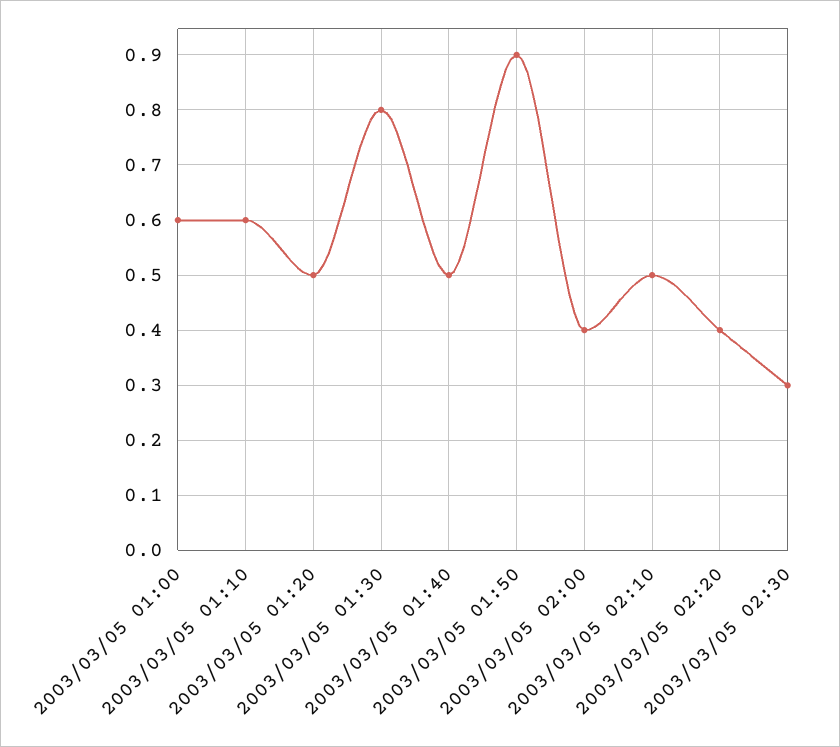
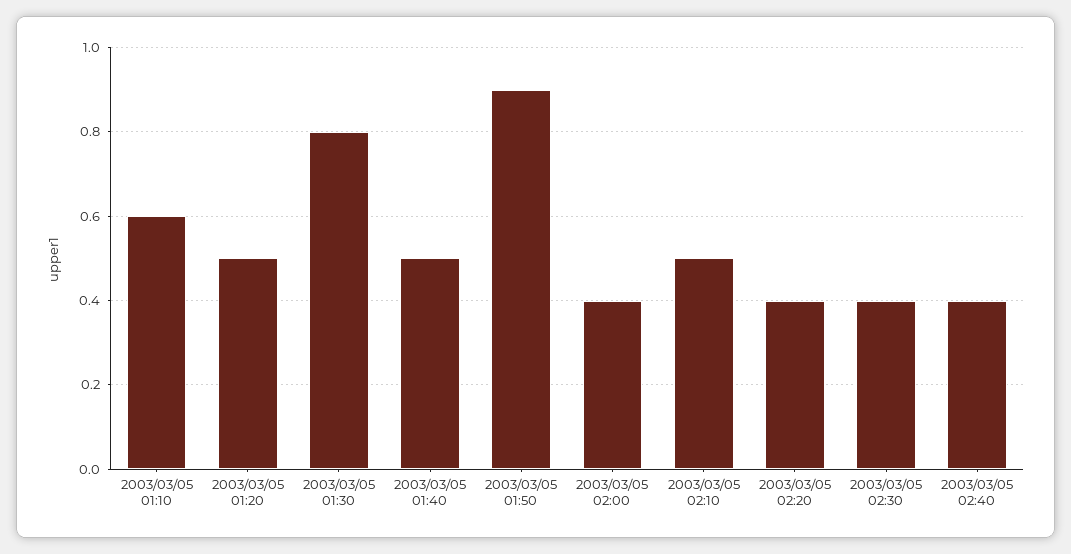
2003/03/05 01:00: 0.6 -> none
2003/03/05 02:30: 0.3 -> 0.4
2003/03/05 02:40: none -> 0.4

